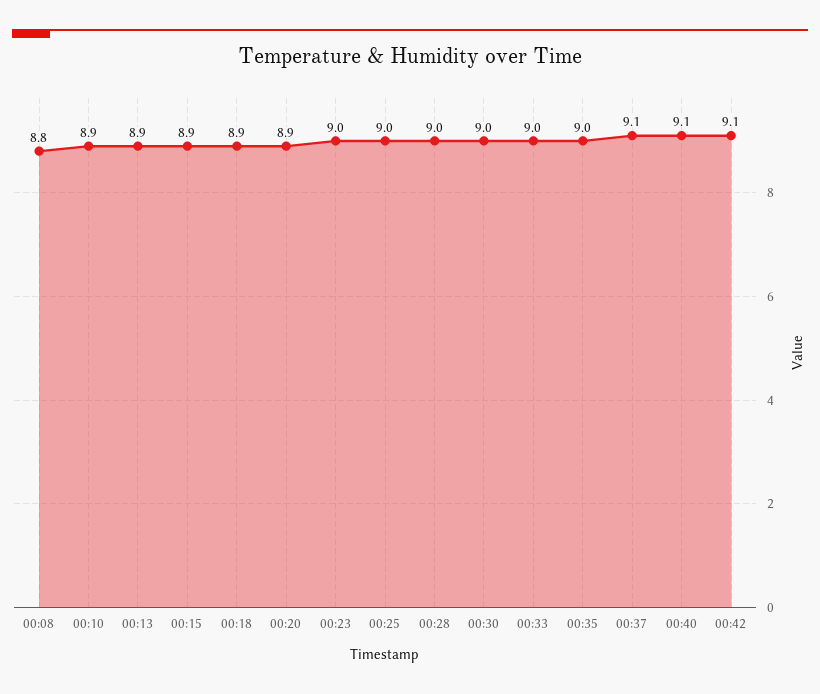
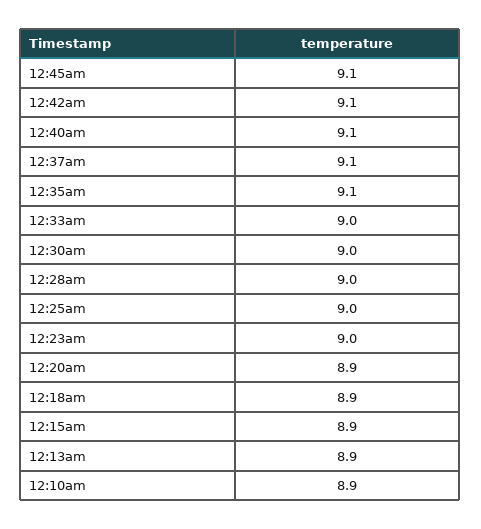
00:08: 8.8 -> none
00:35: 9 -> 9.1
12:45am: none -> 9.1

